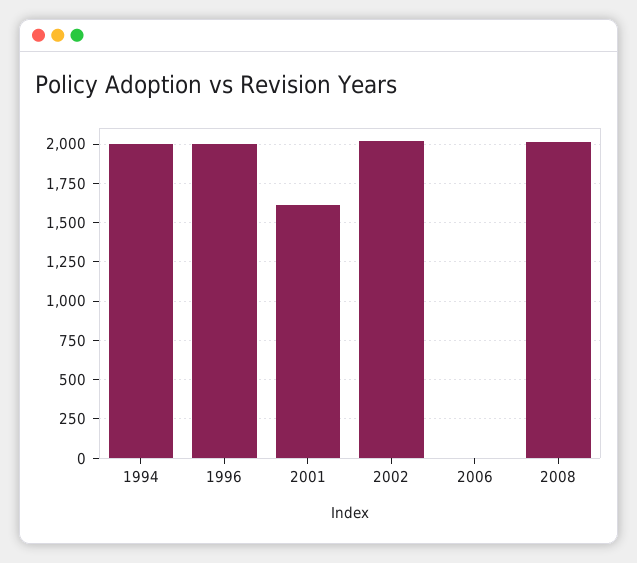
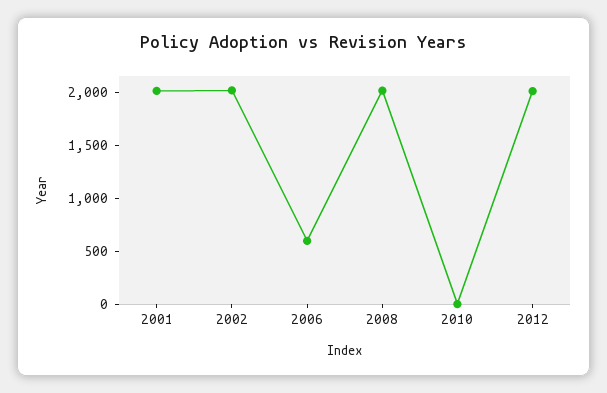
1994: 2000 -> none
1996: 2000 -> none
2001: 1600 -> 2000
2006: 0 -> 600
2010: none -> 0
2012: none -> 2000

